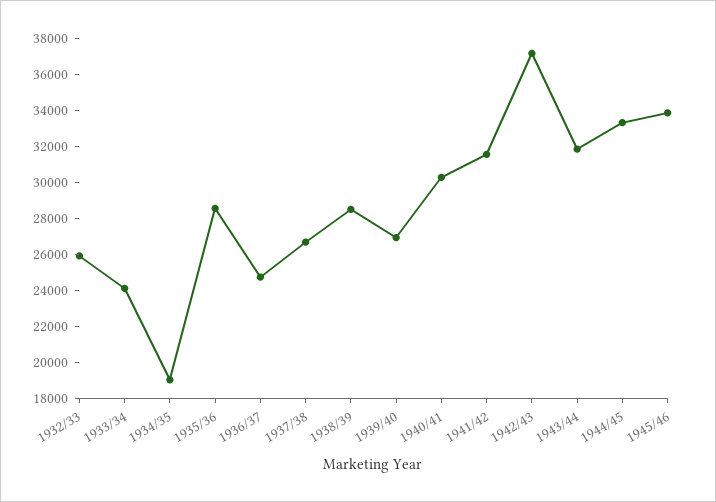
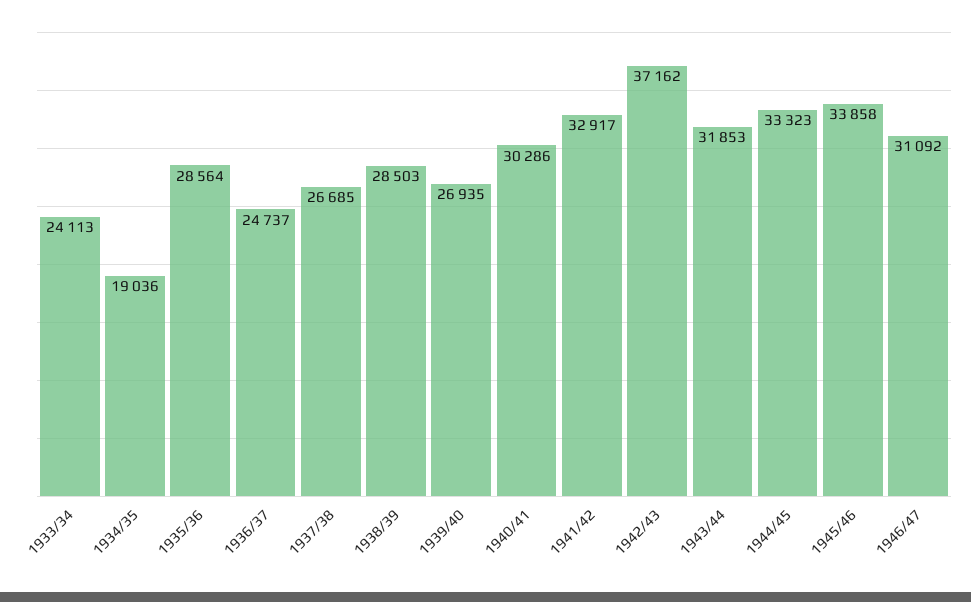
1932/33: 26000 -> none
1941/42: 31500 -> 32917
1946/47: none -> 31092

